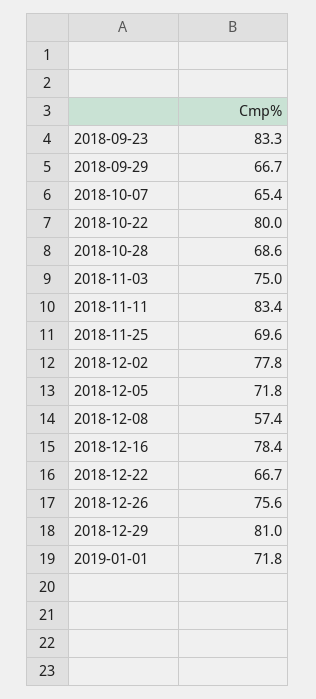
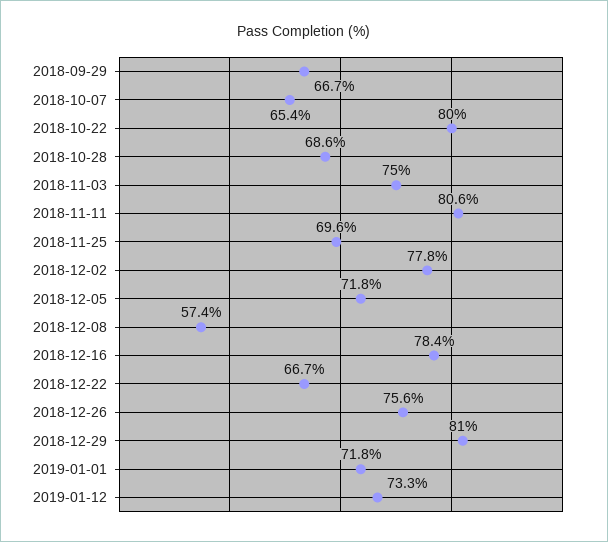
2018-09-23: 83.3 -> none
2018-11-11: 83.4 -> 80.6
2019-01-12: none -> 73.3

